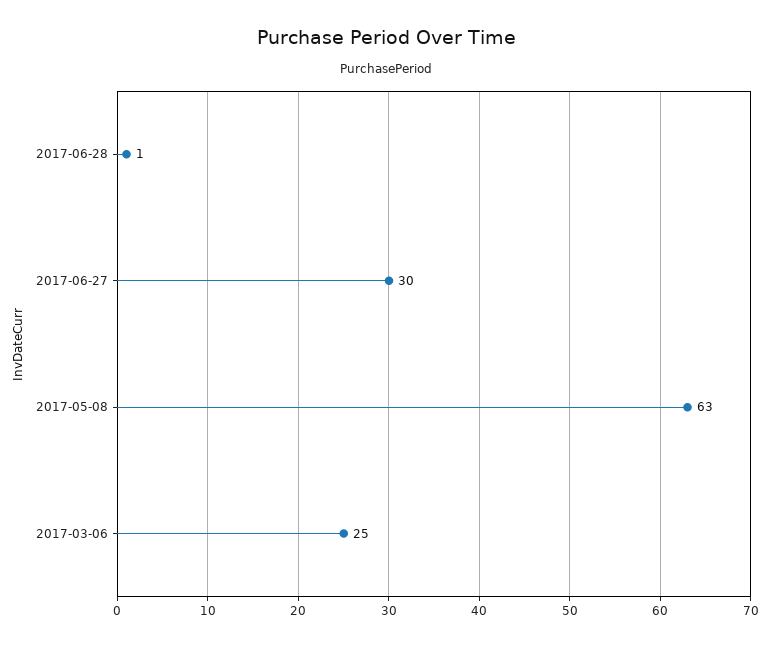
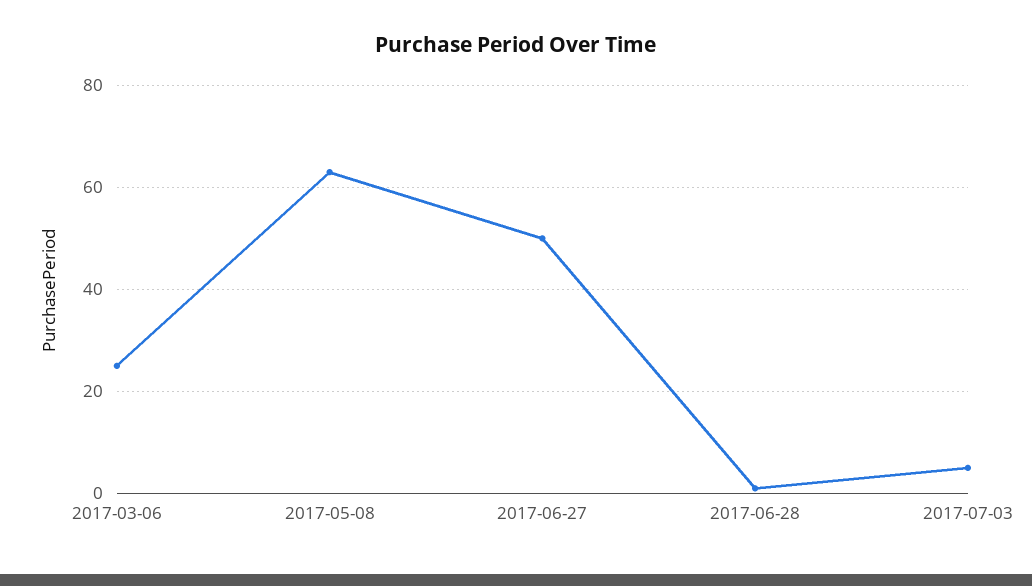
2017-06-27: 30 -> 50
2017-07-03: none -> 5

